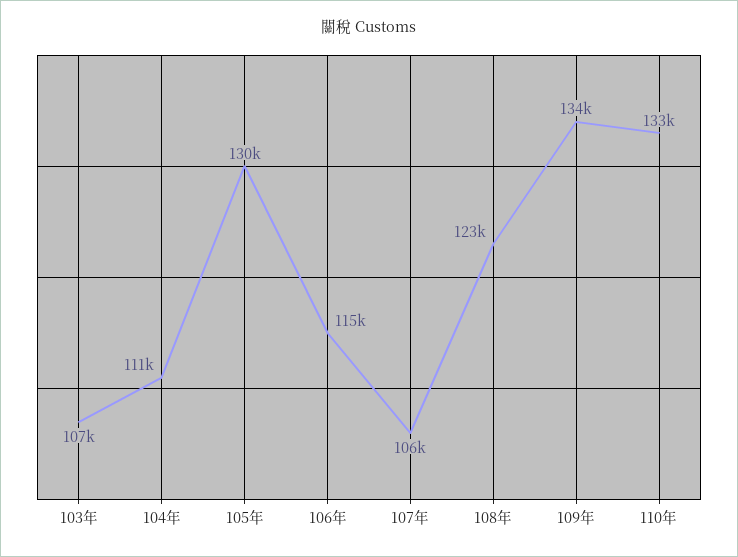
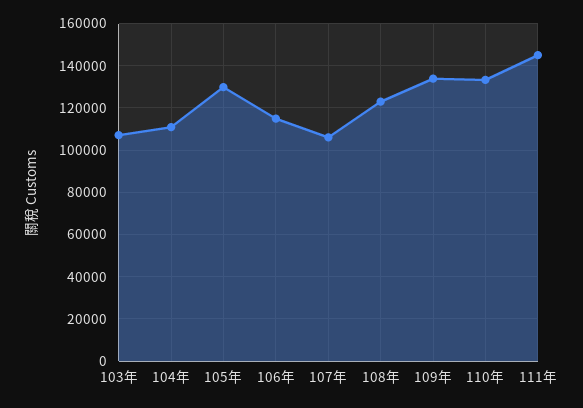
111年: none -> 145000

